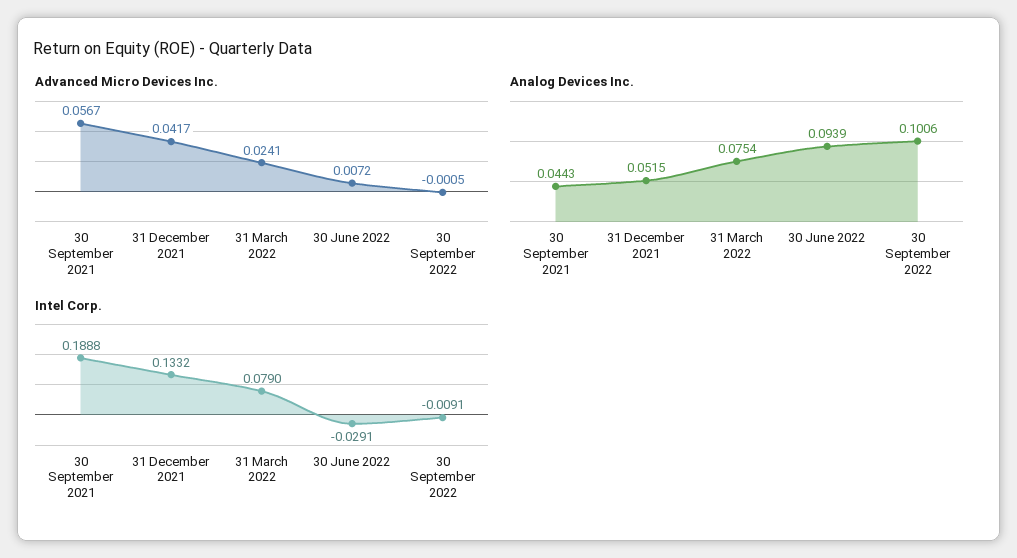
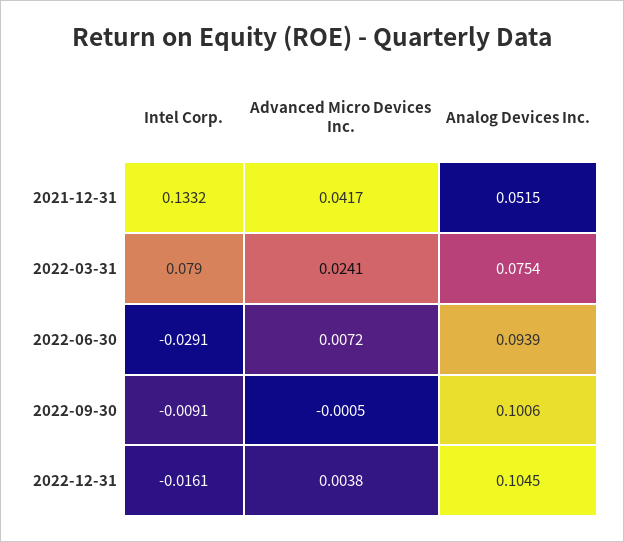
Advanced Micro Devices Inc., 30 September 2021: 0.0567 -> none
Analog Devices Inc., 30 September 2021: 0.0443 -> none
Intel Corp., 30 September 2021: 0.1888 -> none
Intel Corp., 2022-12-31: none -> -0.0161
Advanced Micro Devices Inc., 2022-12-31: none -> 0.0038
Analog Devices Inc., 2022-12-31: none -> 0.1045

